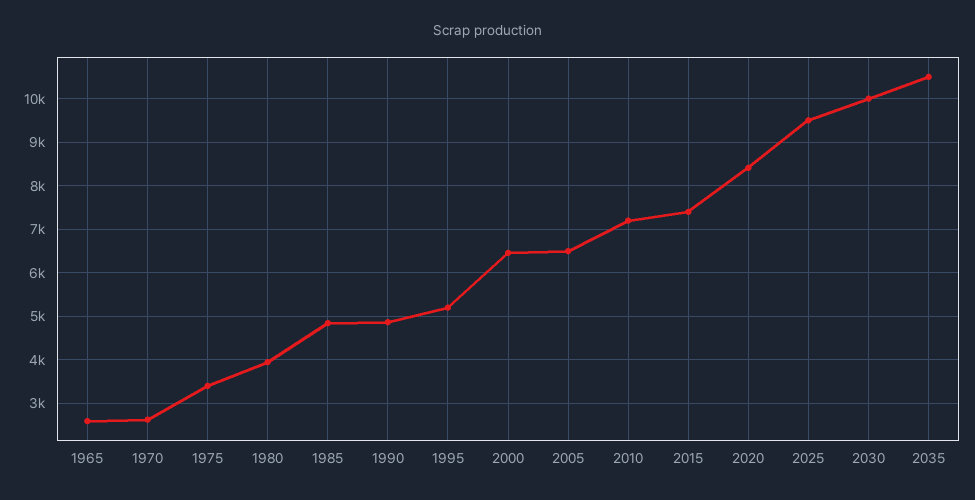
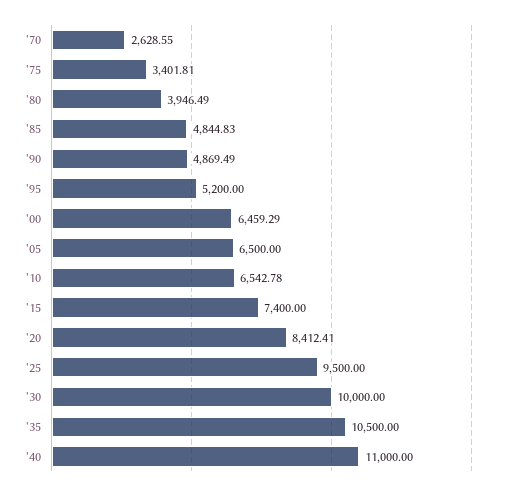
1965: 2600 -> none
2010: 7200 -> 6542.78
'40: none -> 11000

